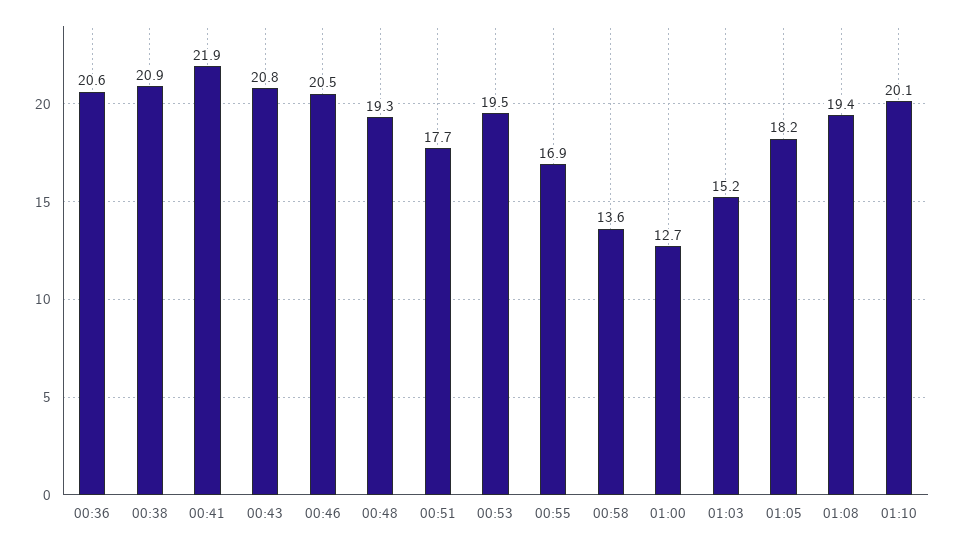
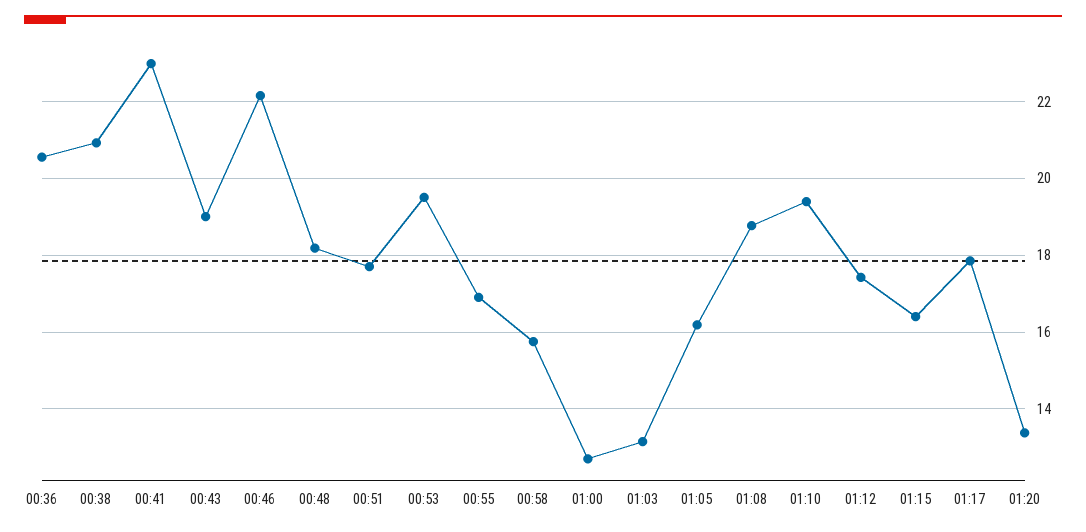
00:41: 21.9 -> 23
00:43: 20.8 -> 19
00:46: 20.5 -> 22.2
00:48: 19.3 -> 18.2
00:58: 13.6 -> 15.8
01:03: 15.2 -> 13.2
01:05: 18.2 -> 16.2
01:08: 19.4 -> 18.8
01:10: 20.1 -> 19.4
01:12: none -> 17.4
01:15: none -> 16.4
01:17: none -> 17.8
01:20: none -> 13.4

